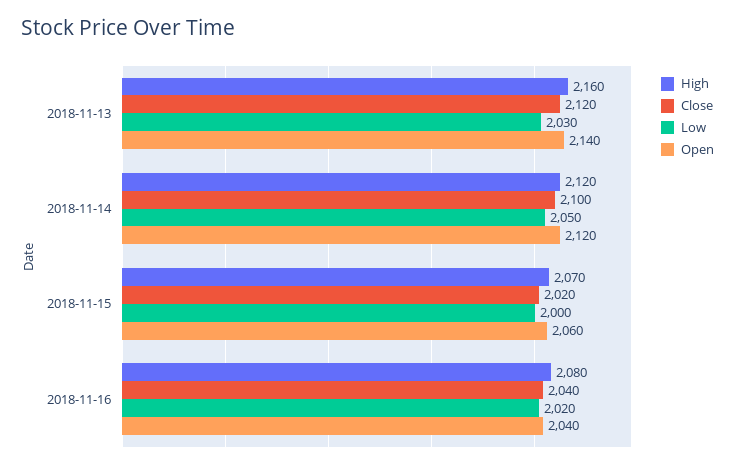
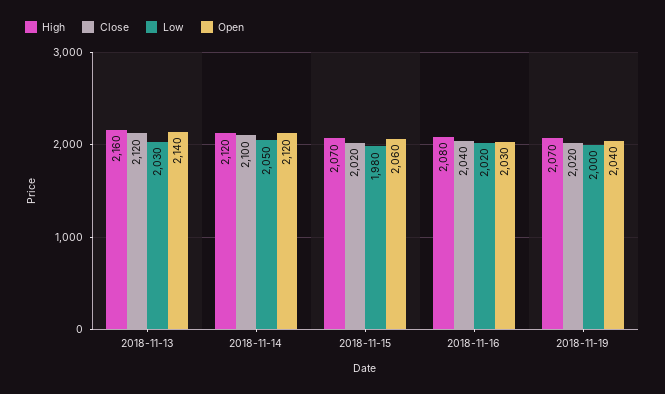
Low, 2018-11-15: 2000 -> 1980
Open, 2018-11-16: 2040 -> 2030
High, 2018-11-19: none -> 2070
Close, 2018-11-19: none -> 2020
Low, 2018-11-19: none -> 2000
Open, 2018-11-19: none -> 2040

